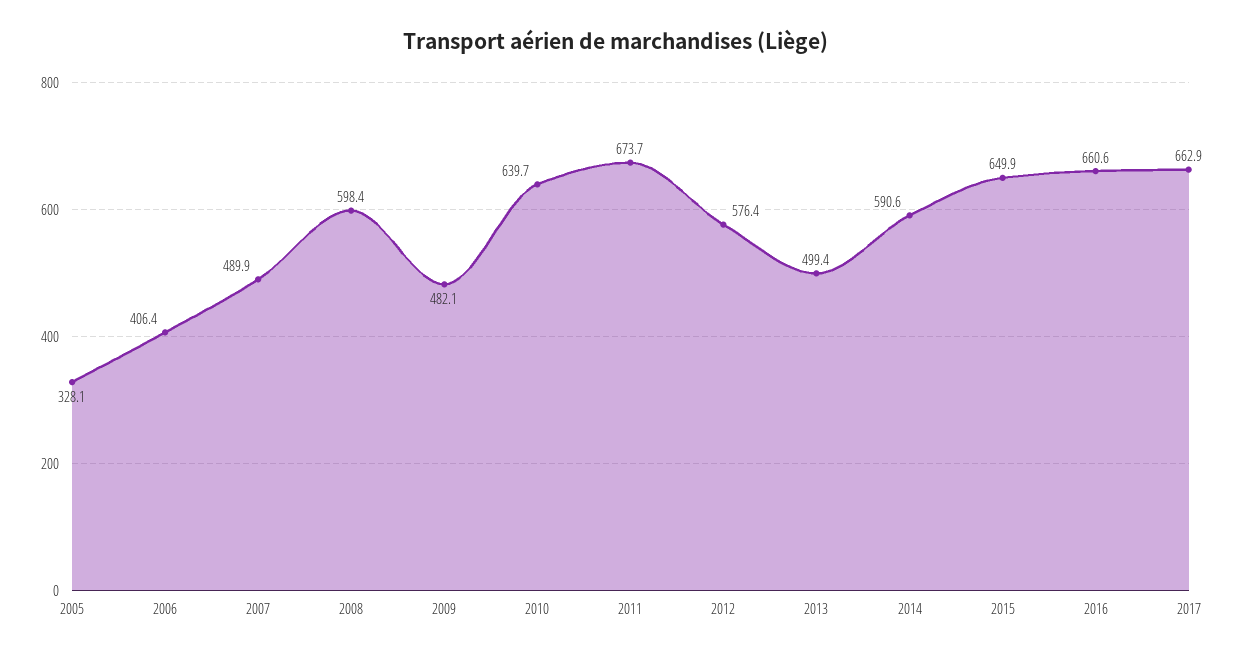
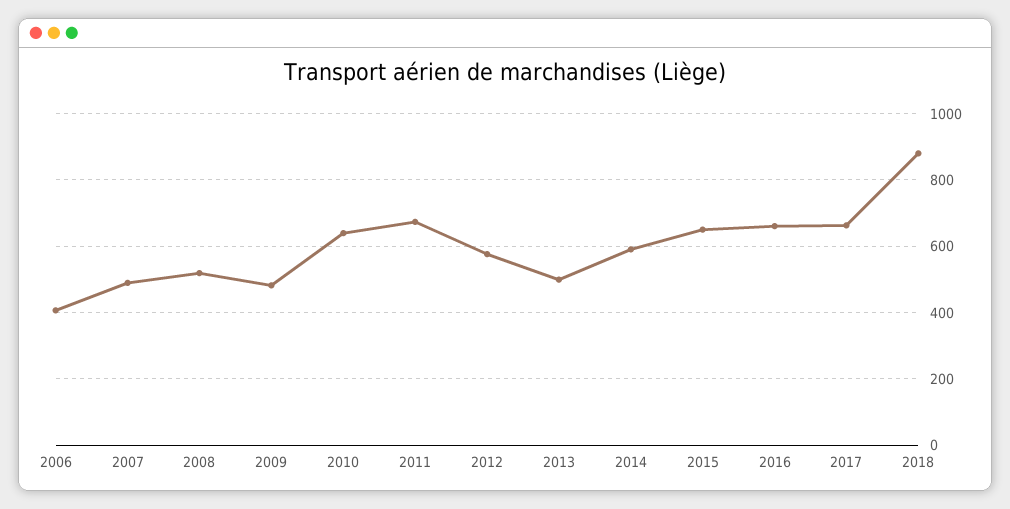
2005: 328.1 -> none
2008: 598.4 -> 520
2018: none -> 880

